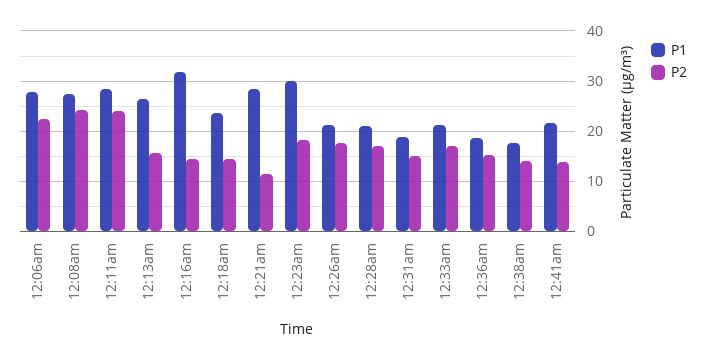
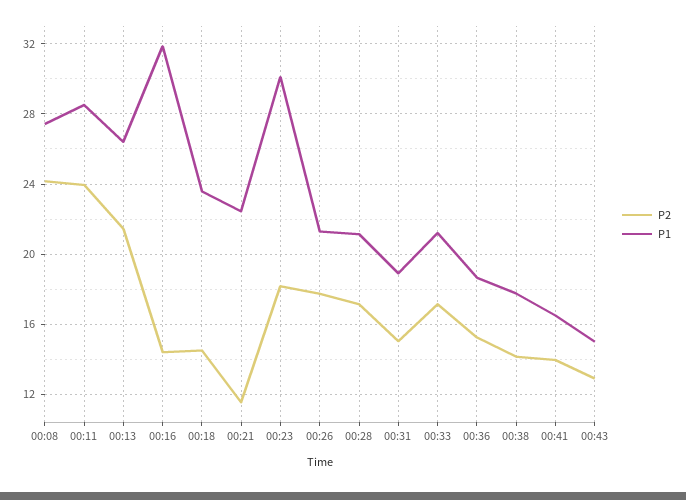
P1, 12:06am: 28 -> none
P2, 12:06am: 22 -> none
P2, 12:13am: 16 -> 21.5
P1, 12:21am: 28 -> 22.5
P1, 12:41am: 22 -> 16.5
P2, 00:43: none -> 13
P1, 00:43: none -> 15

